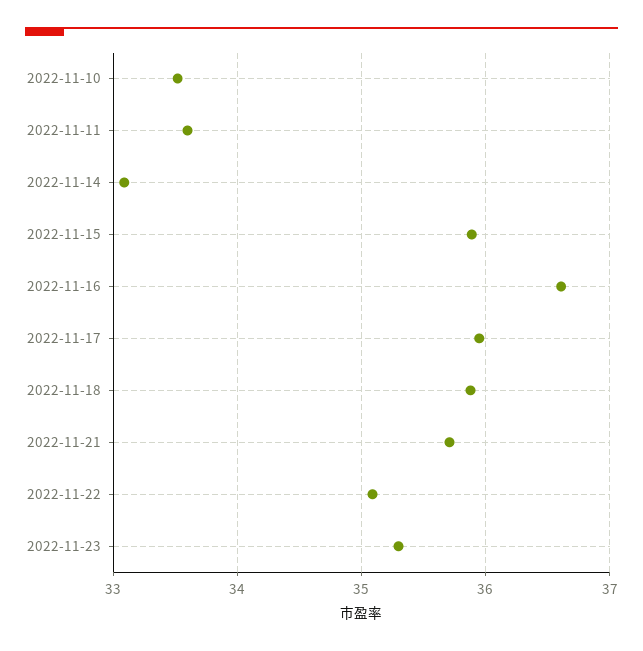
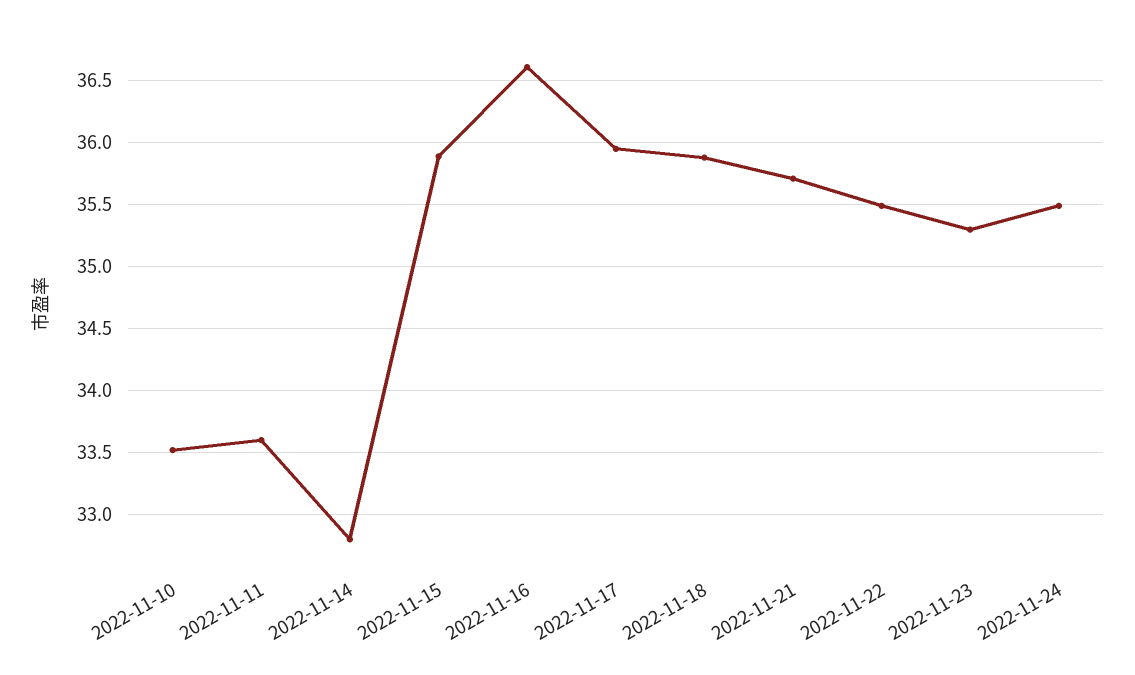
2022-11-14: 33.1 -> 32.8
2022-11-22: 35.1 -> 35.5
2022-11-24: none -> 35.5

